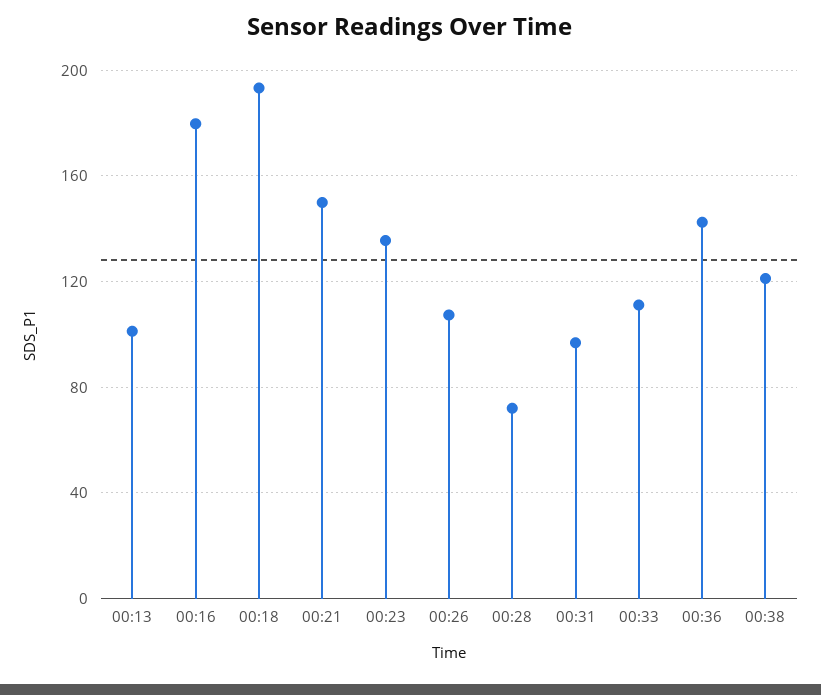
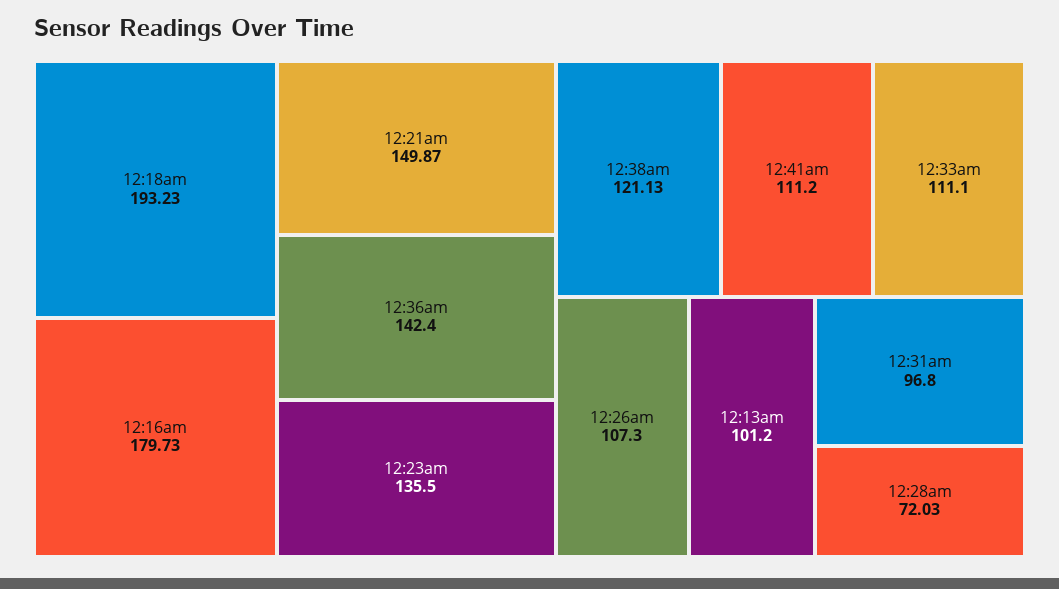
12:41am: none -> 111.2

